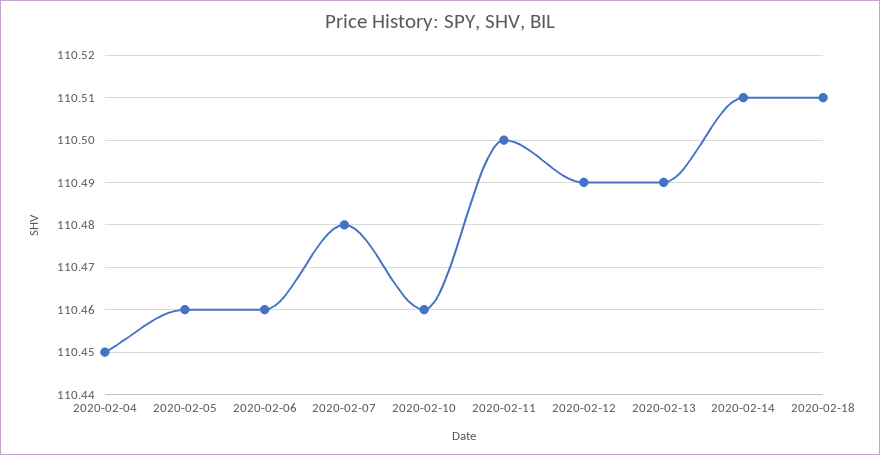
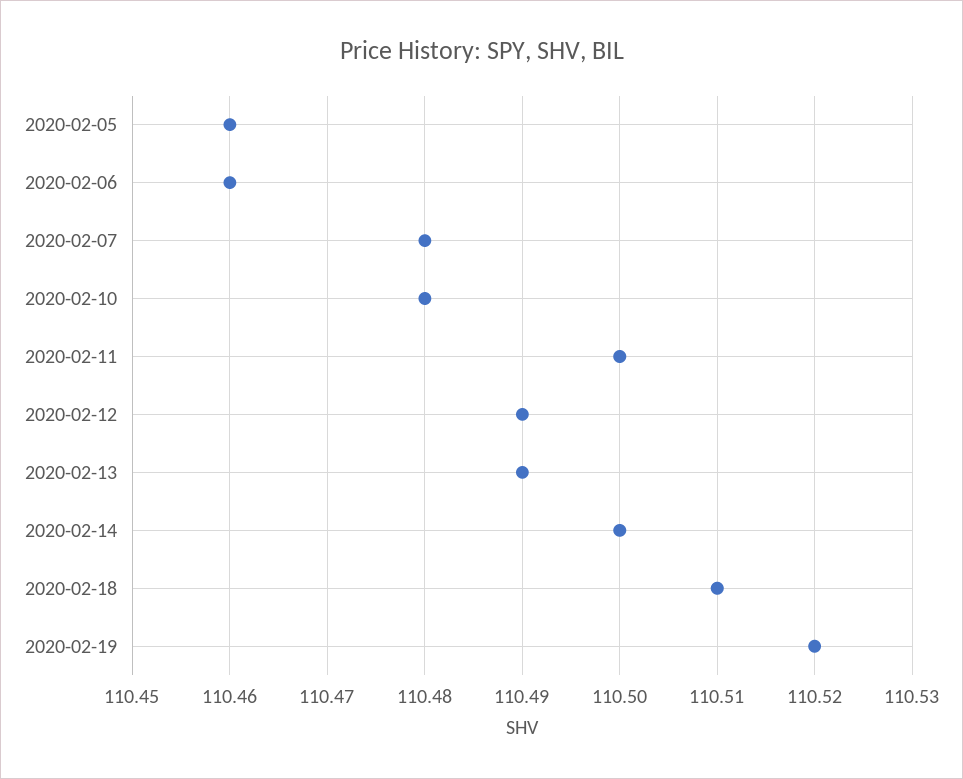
2020-02-04: 110.45 -> none
2020-02-10: 110.46 -> 110.48
2020-02-14: 110.51 -> 110.5
2020-02-19: none -> 110.52

